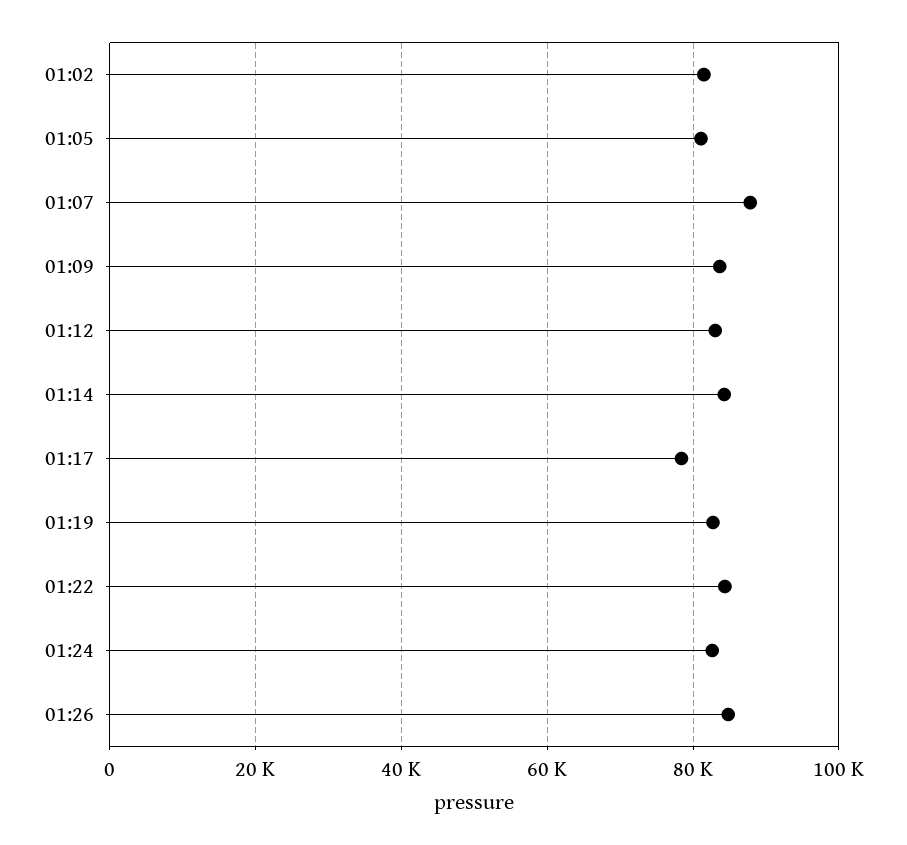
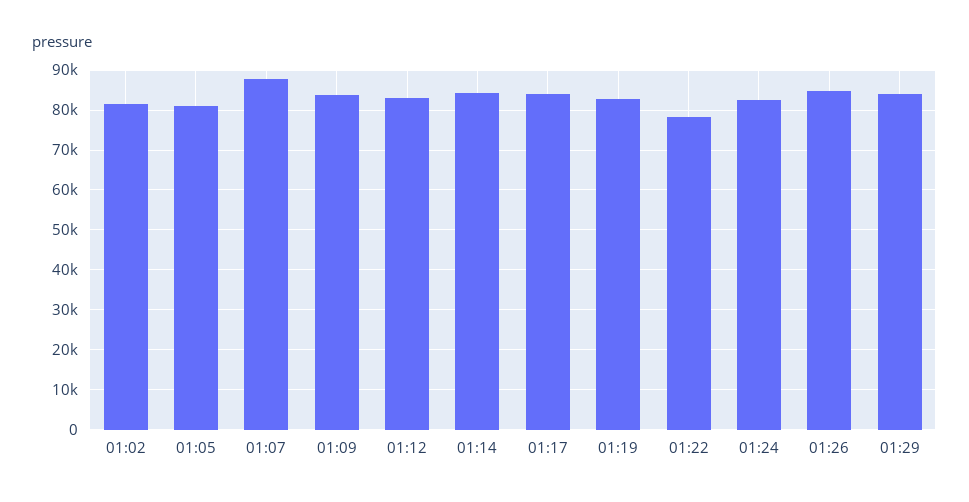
01:17: 78000 -> 84000
01:22: 84000 -> 78000
01:29: none -> 84000

